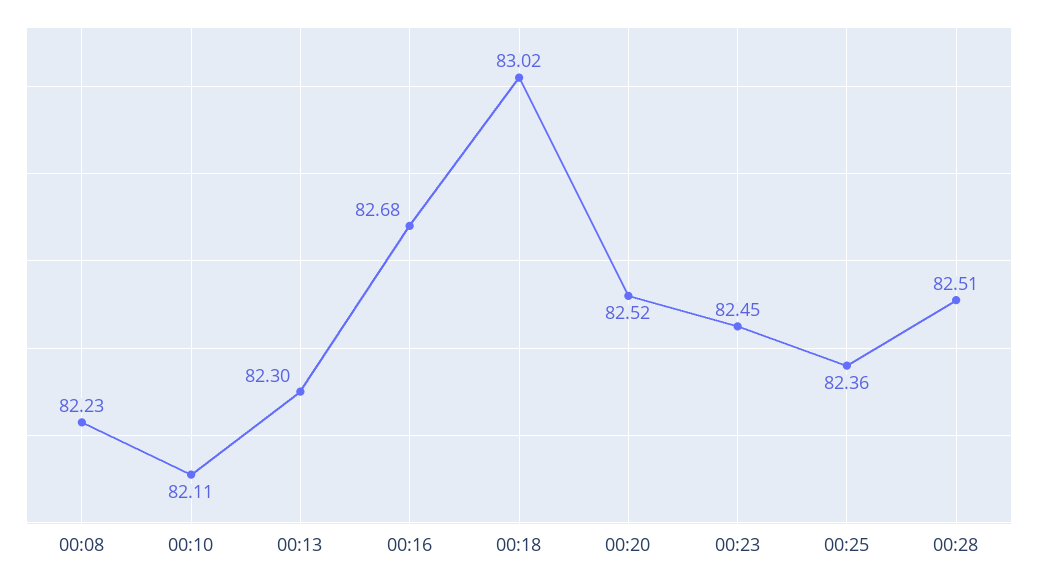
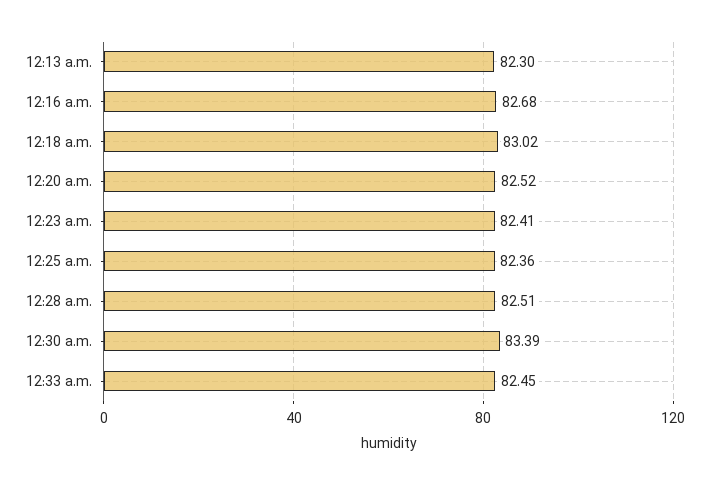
00:08: 82.23 -> none
00:10: 82.11 -> none
00:23: 82.45 -> 82.41
12:30 a.m.: none -> 83.39
12:33 a.m.: none -> 82.45

